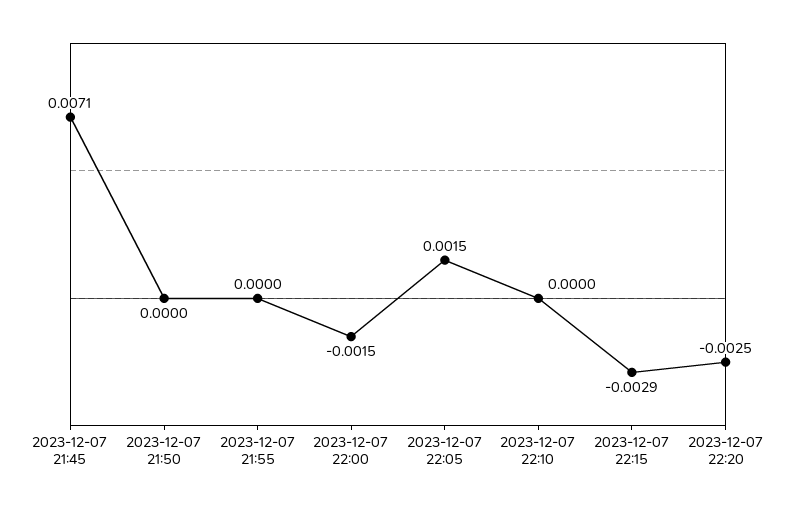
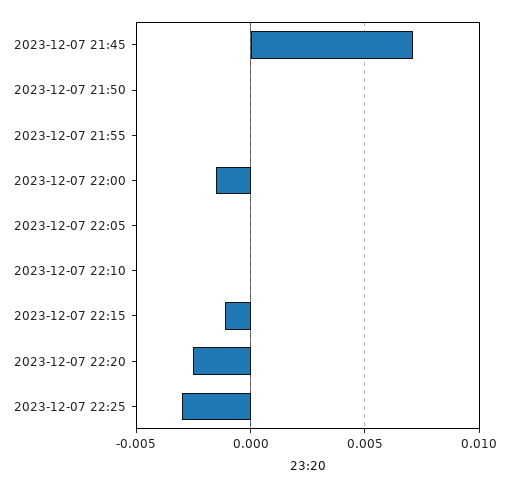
2023-12-07 22:05: 0.0015 -> 0
2023-12-07 22:15: -0.0029 -> -0.001
2023-12-07 22:25: none -> -0.003

